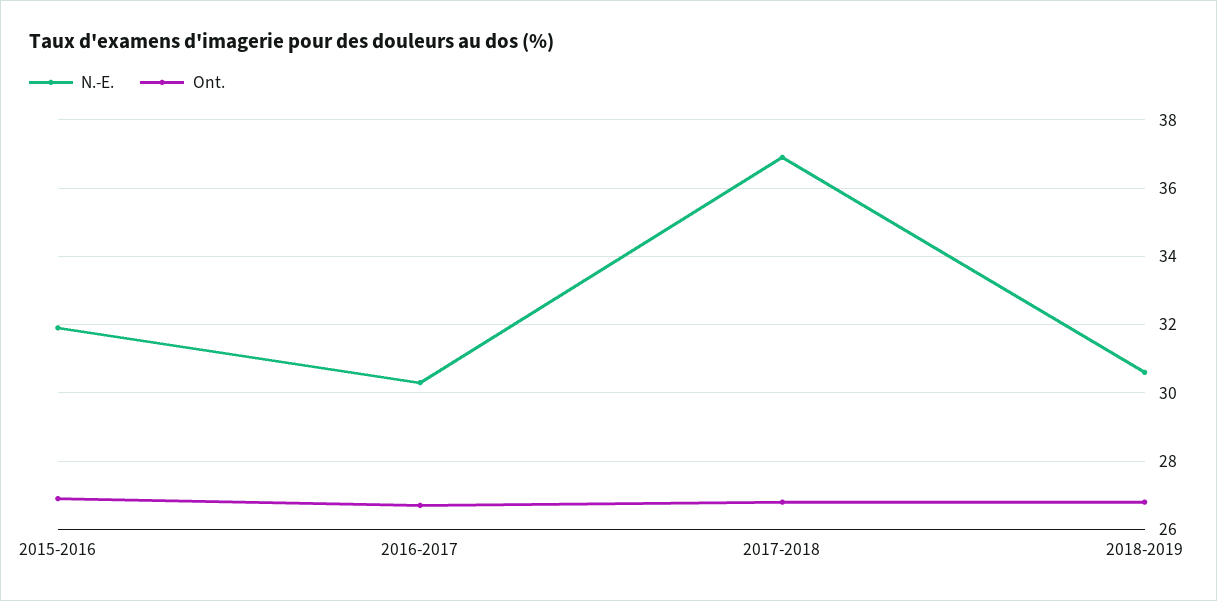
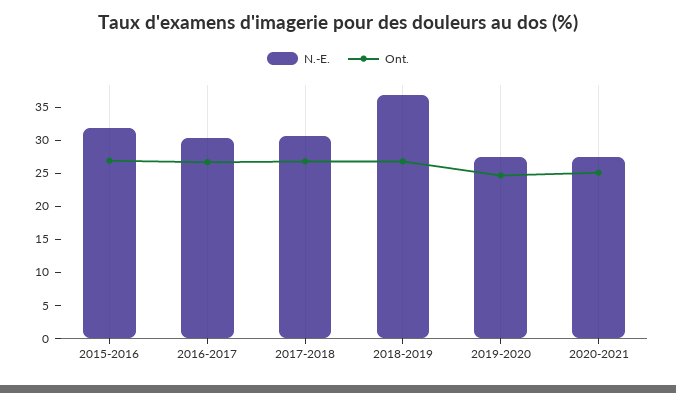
N.-E., 2017-2018: 37 -> 30
N.-E., 2018-2019: 30.5 -> 37.5
N.-E., 2019-2020: none -> 27.5
Ont., 2019-2020: none -> 25
N.-E., 2020-2021: none -> 27.5
Ont., 2020-2021: none -> 25

